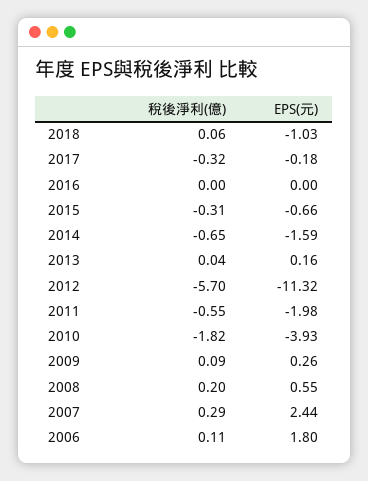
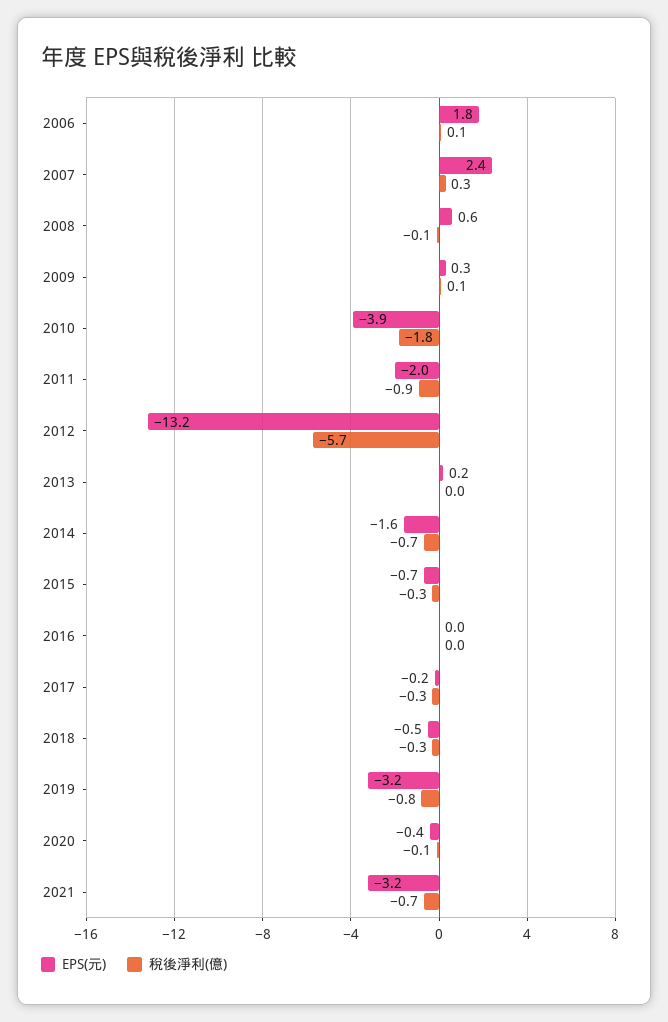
稅後淨利(億), 2018: 0.06 -> -0.3
EPS(元), 2018: -1.03 -> -0.5
EPS(元), 2012: -11.32 -> -13.2
稅後淨利(億), 2011: -0.55 -> -0.9
稅後淨利(億), 2008: 0.2 -> -0.1
EPS(元), 2019: none -> -3.2
稅後淨利(億), 2019: none -> -0.8
EPS(元), 2020: none -> -0.4
稅後淨利(億), 2020: none -> -0.1
EPS(元), 2021: none -> -3.2
稅後淨利(億), 2021: none -> -0.7

